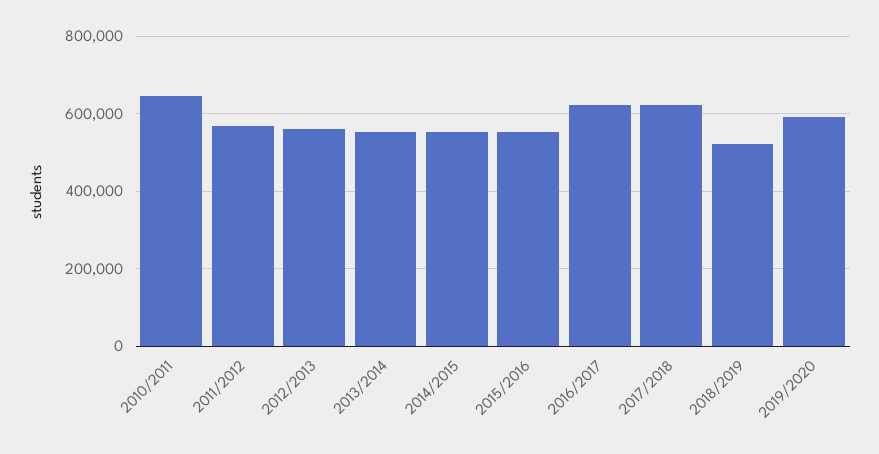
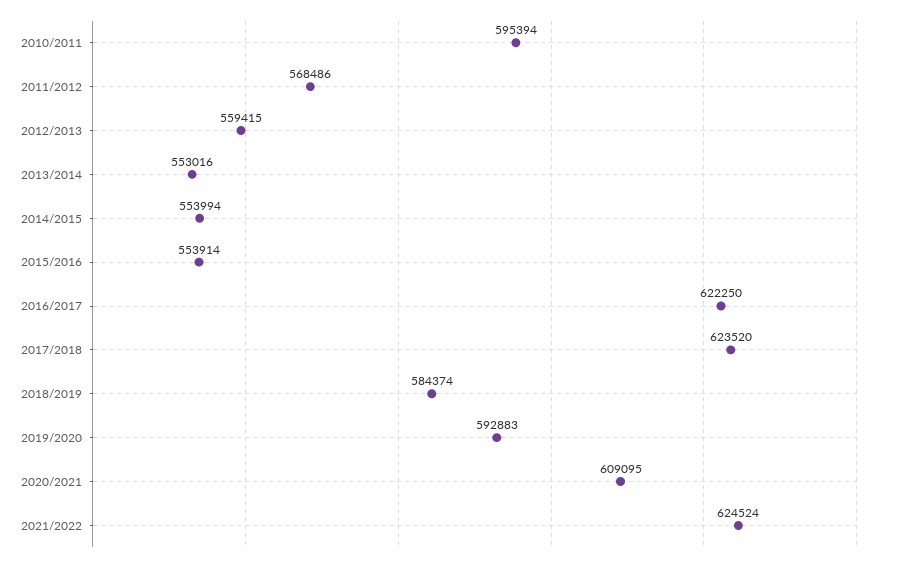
2010/2011: 640000 -> 595394
2018/2019: 520000 -> 584374
2020/2021: none -> 609095
2021/2022: none -> 624524

